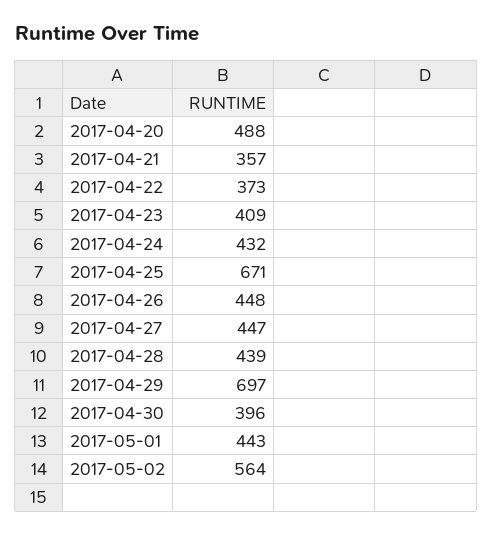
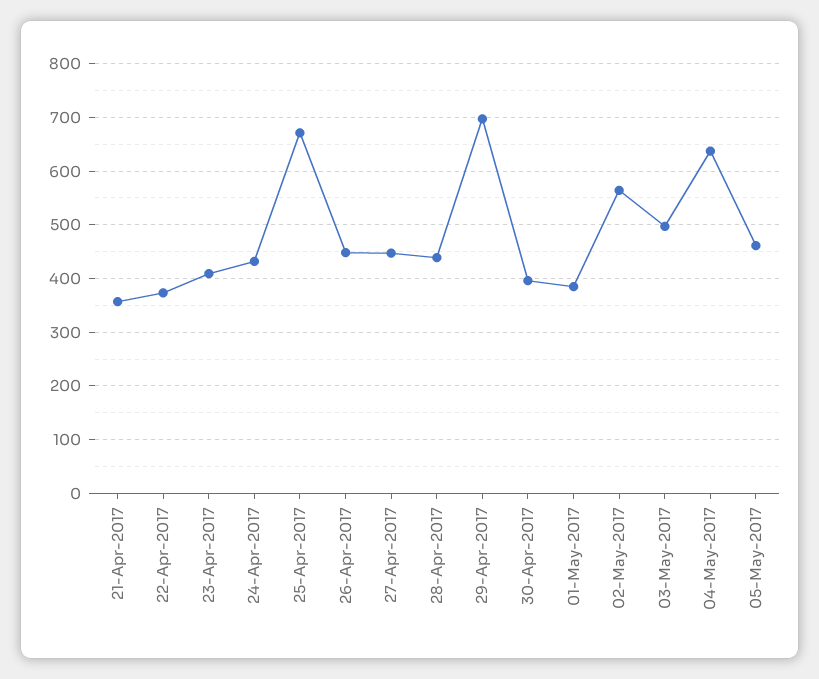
2017-04-20: 488 -> none
2017-05-01: 443 -> 380
03-May-2017: none -> 500
04-May-2017: none -> 640
05-May-2017: none -> 460

